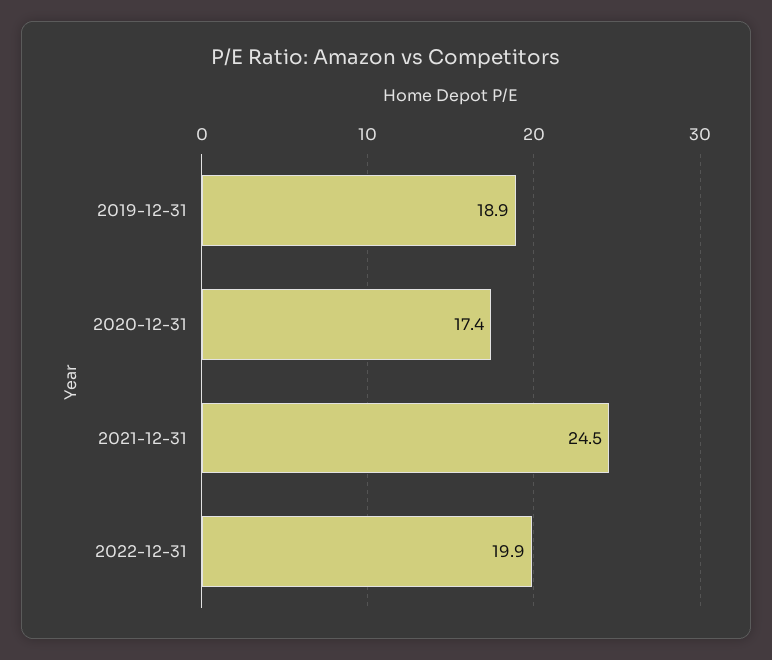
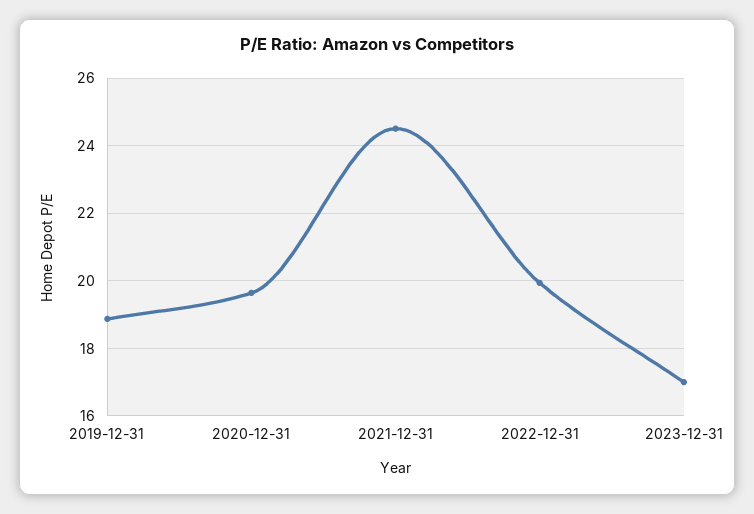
2020-12-31: 17.4 -> 19.6
2023-12-31: none -> 17

